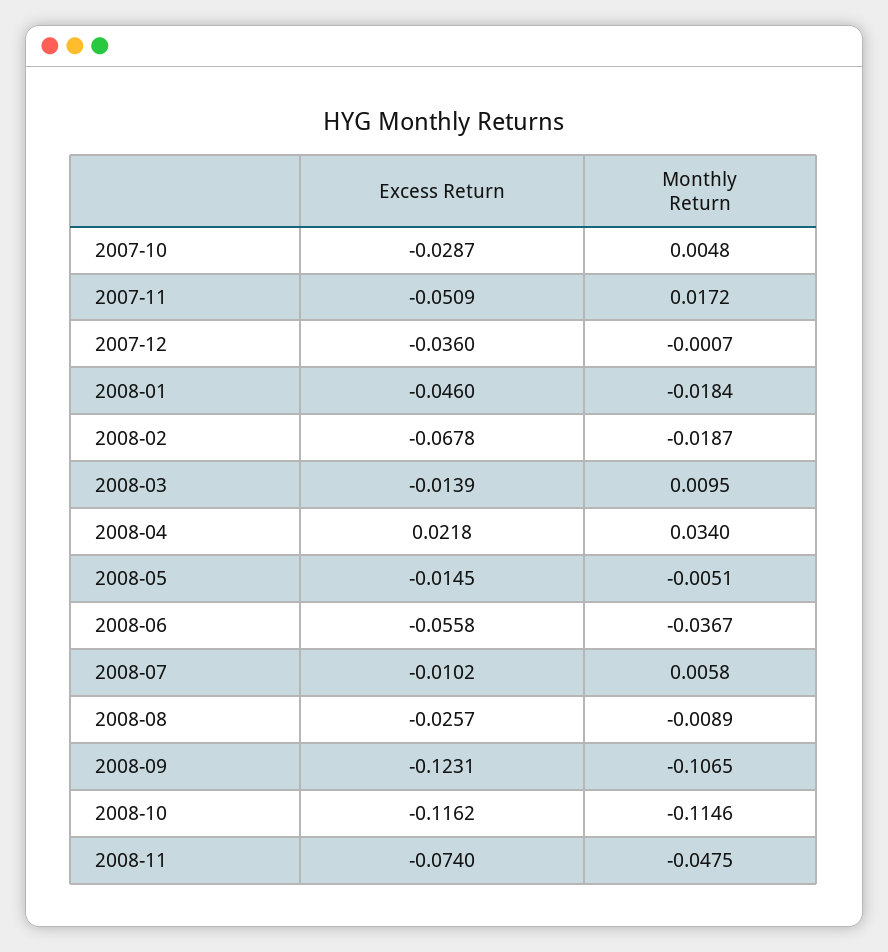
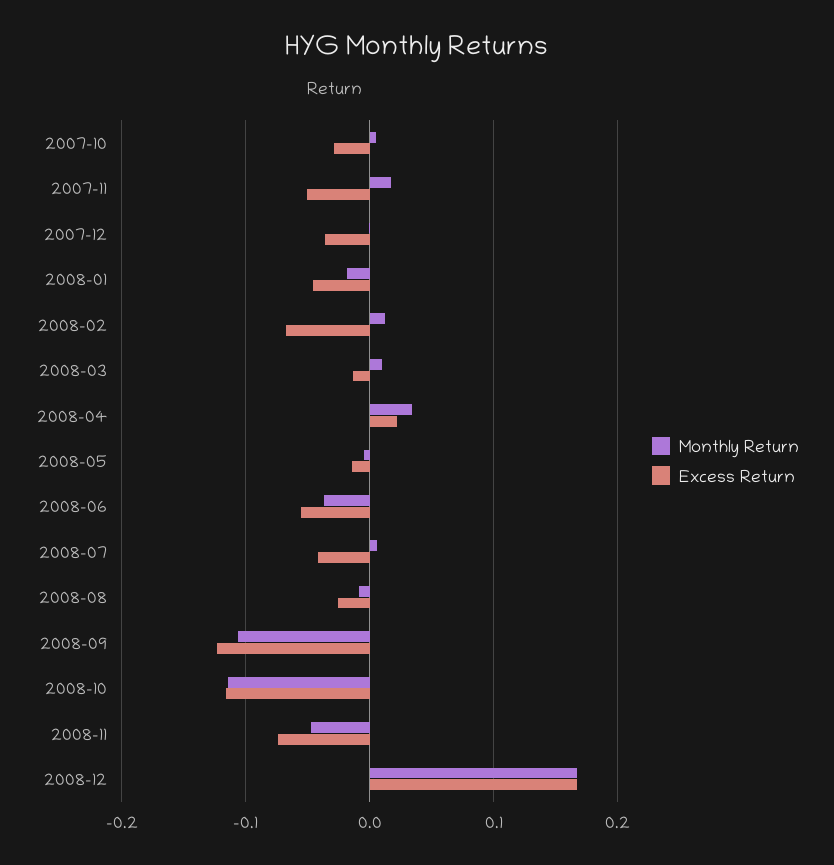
Monthly Return, 2008-02: -0.0187 -> 0.01
Excess Return, 2008-07: -0.0102 -> -0.04
Monthly Return, 2008-12: none -> 0.17
Excess Return, 2008-12: none -> 0.17

